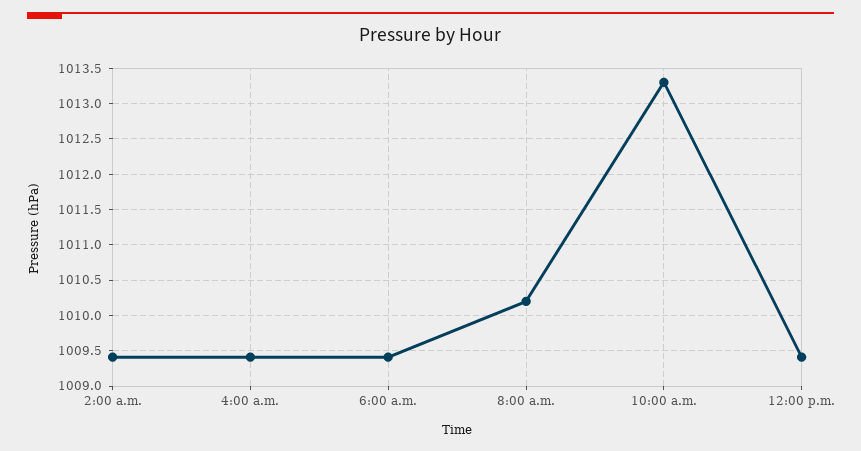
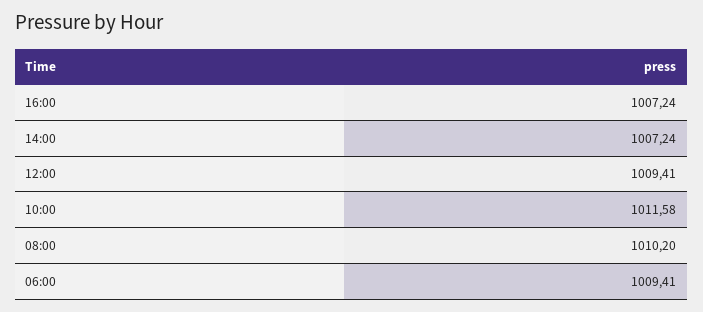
2:00 a.m.: 1009.4 -> none
4:00 a.m.: 1009.4 -> none
10:00 a.m.: 1013.3 -> 1011.58
16:00: none -> 1007.24
14:00: none -> 1007.24

